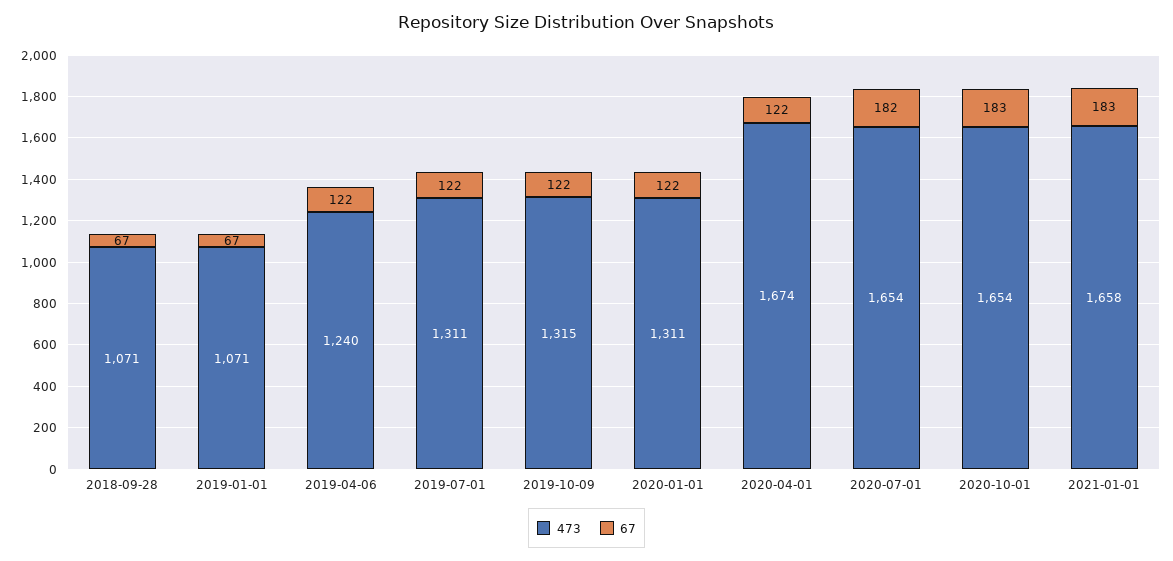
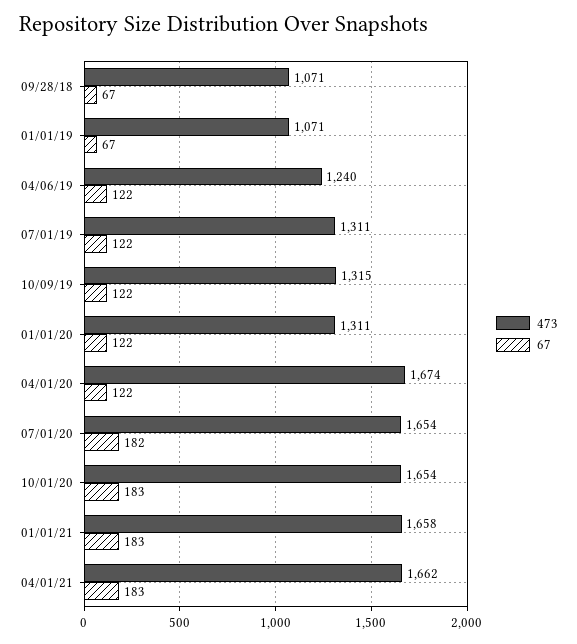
473, 04/01/21: none -> 1662
67, 04/01/21: none -> 183

